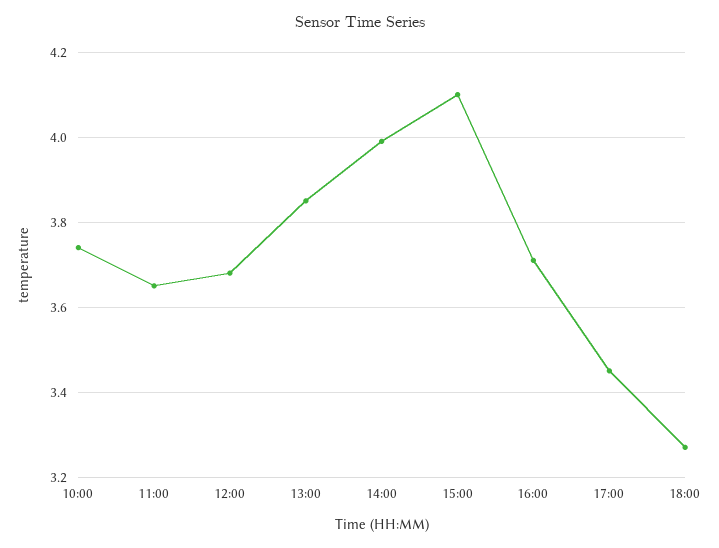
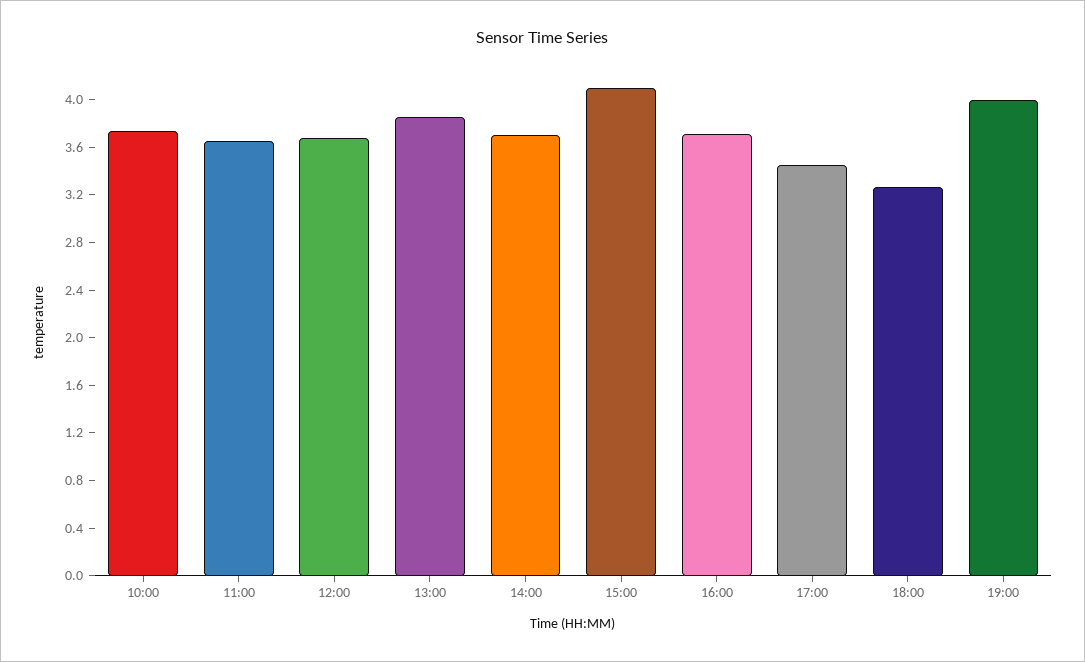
14:00: 4 -> 3.7
19:00: none -> 4

